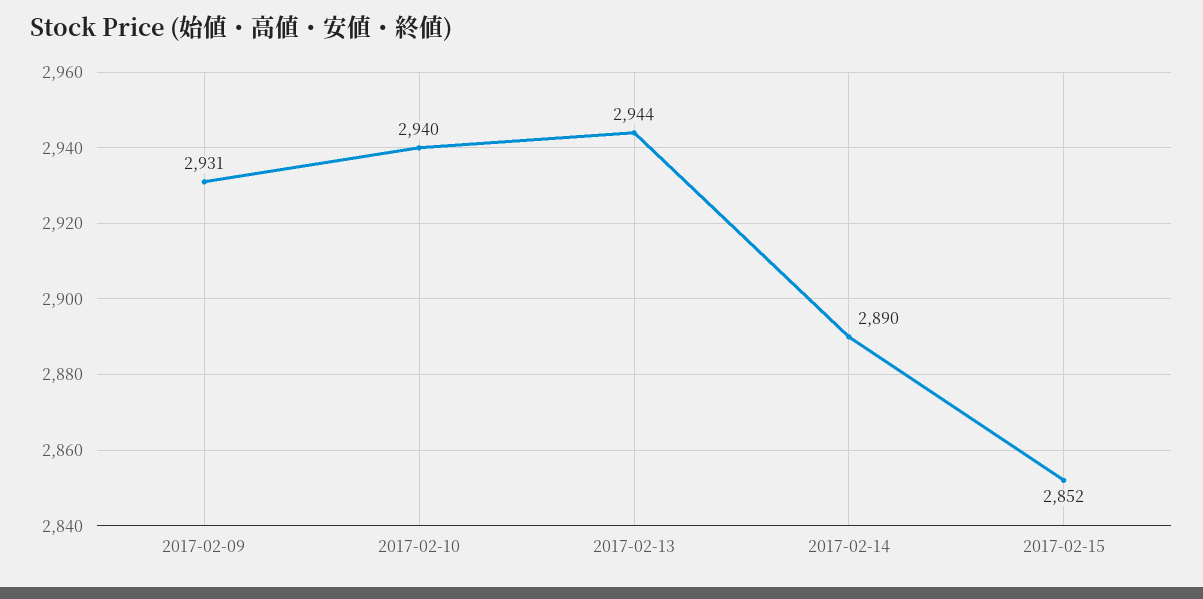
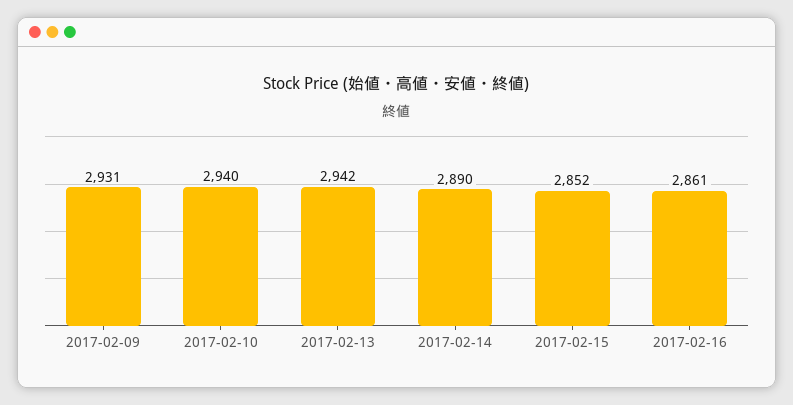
2017-02-13: 2944 -> 2942
2017-02-16: none -> 2861

